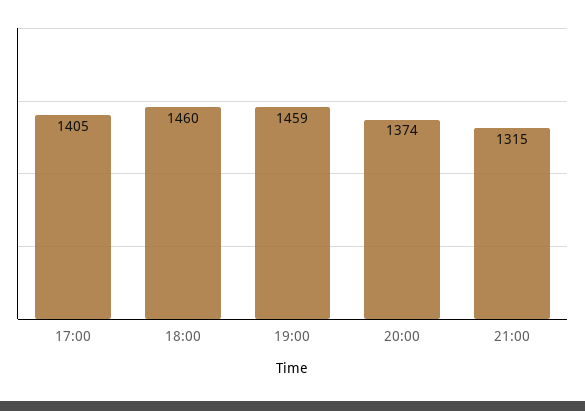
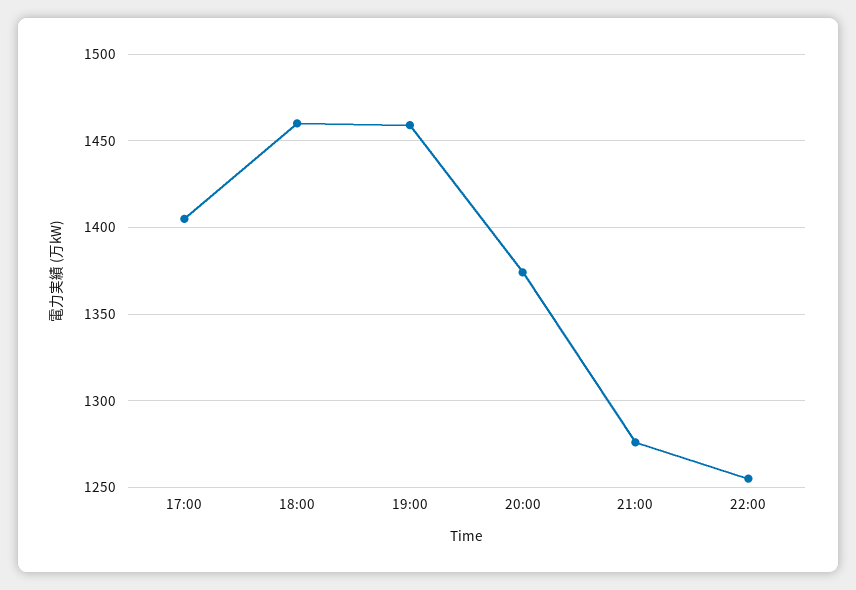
21:00: 1315 -> 1275
22:00: none -> 1255

